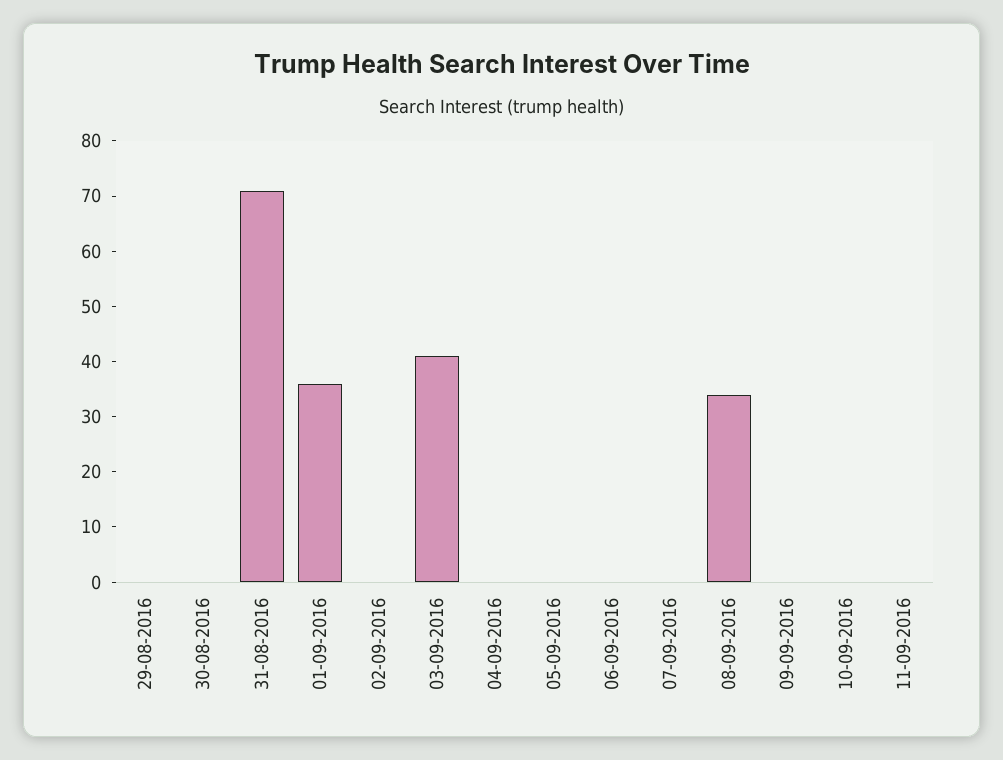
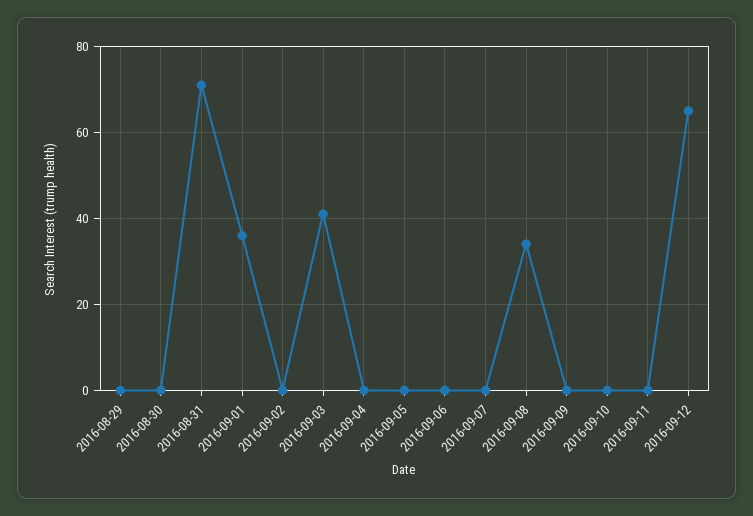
2016-09-12: none -> 65

